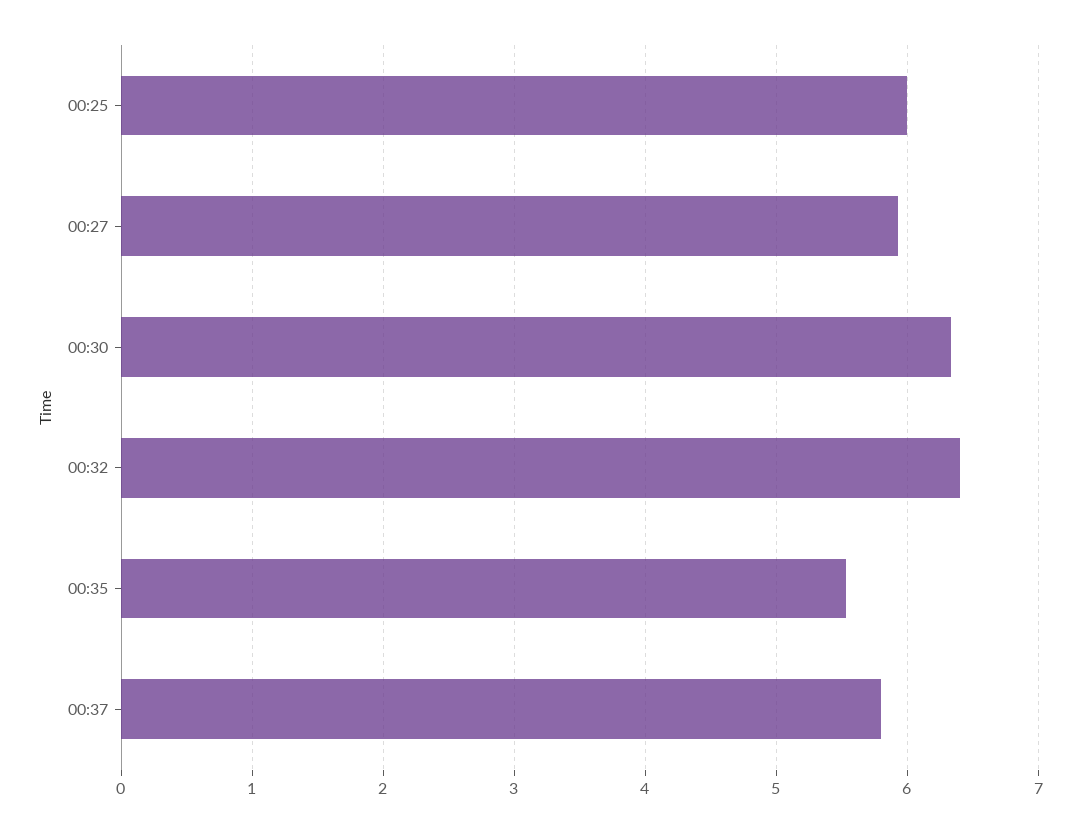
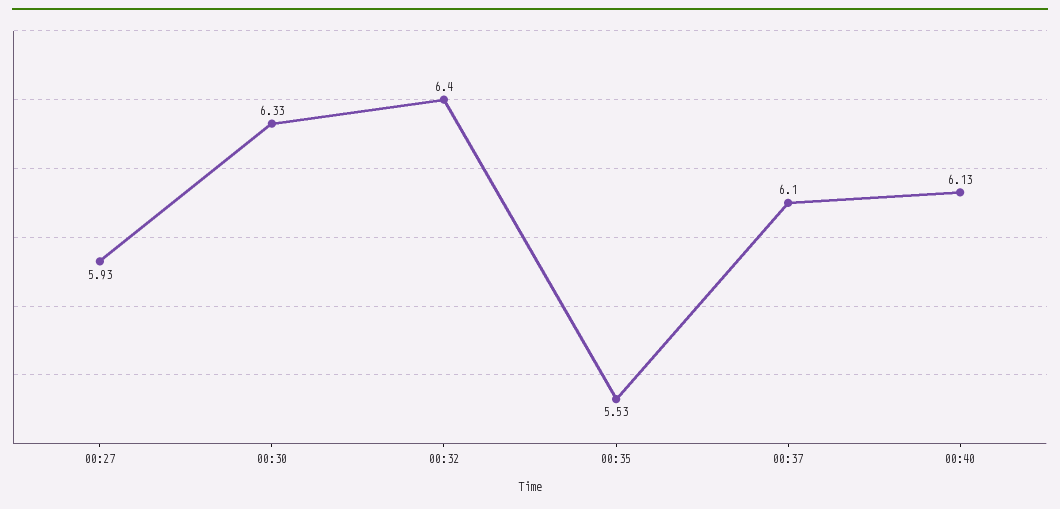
00:25: 6 -> none
00:37: 5.8 -> 6.1
00:40: none -> 6.13

